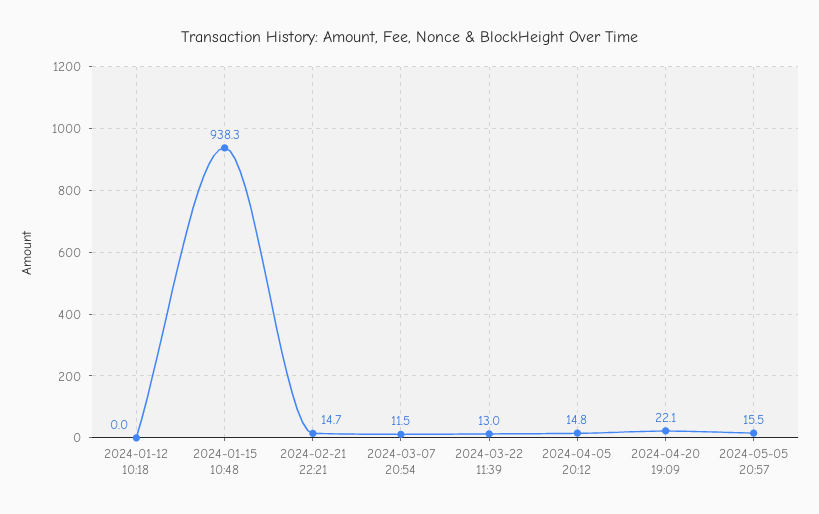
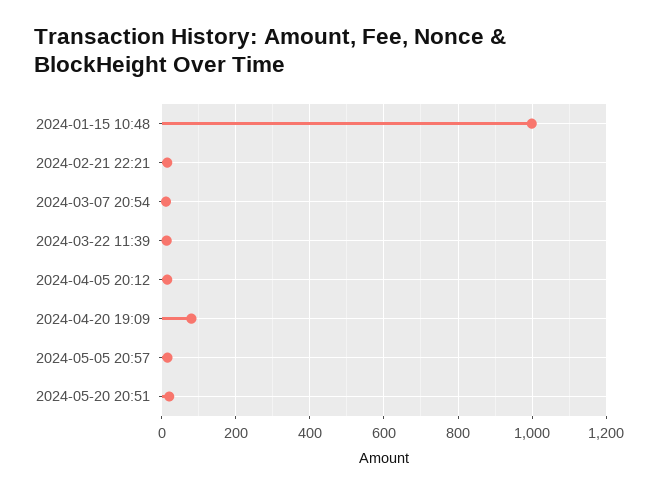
2024-01-12 10:18: 0 -> none
2024-01-15 10:48: 938.3 -> 1000
2024-04-20 19:09: 22.1 -> 80
2024-05-20 20:51: none -> 20

